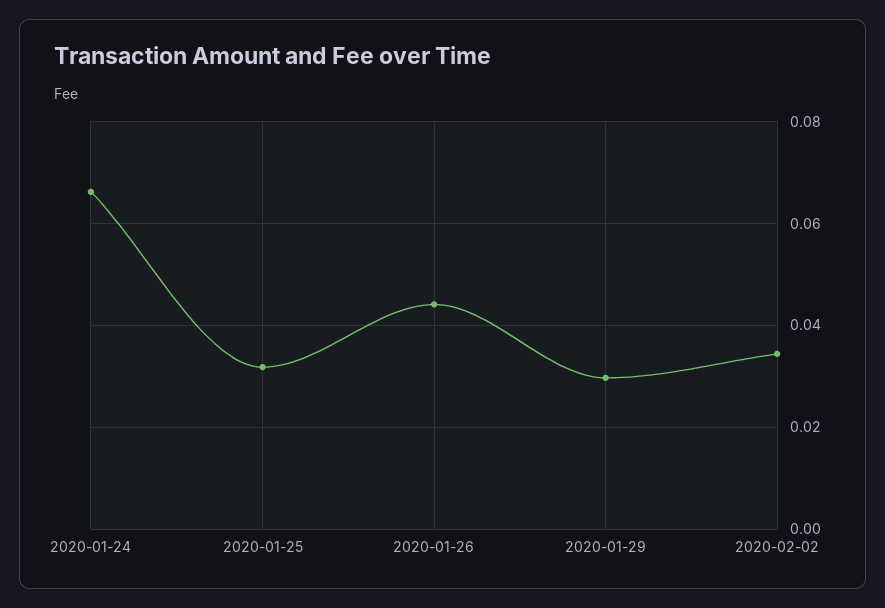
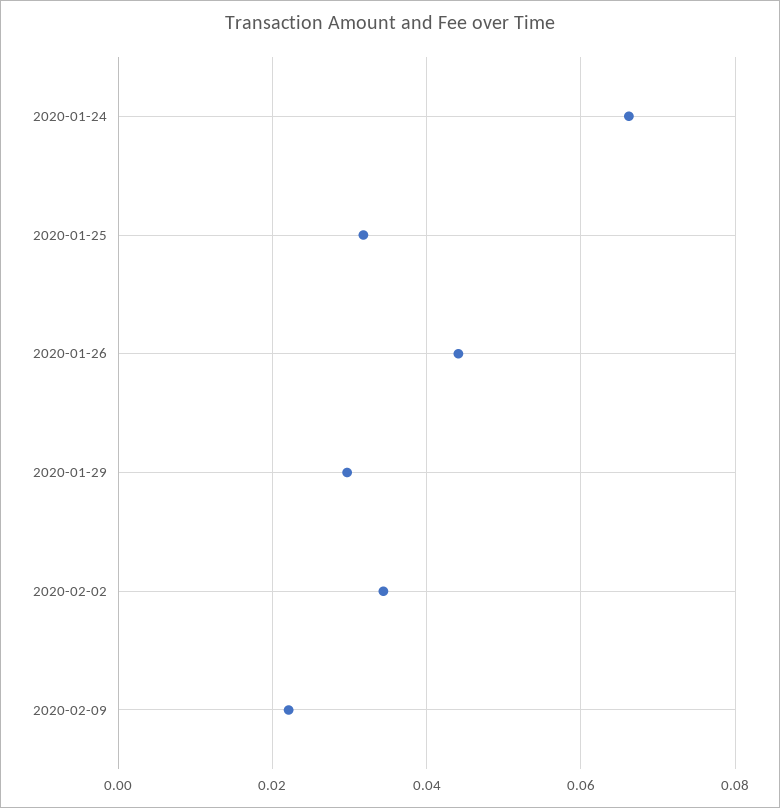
2020-02-09: none -> 0.022

